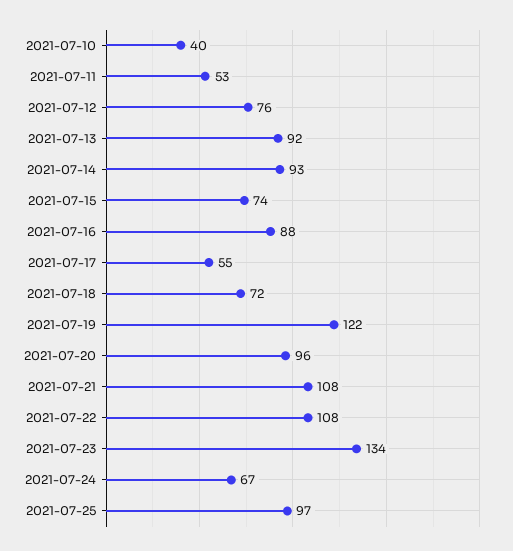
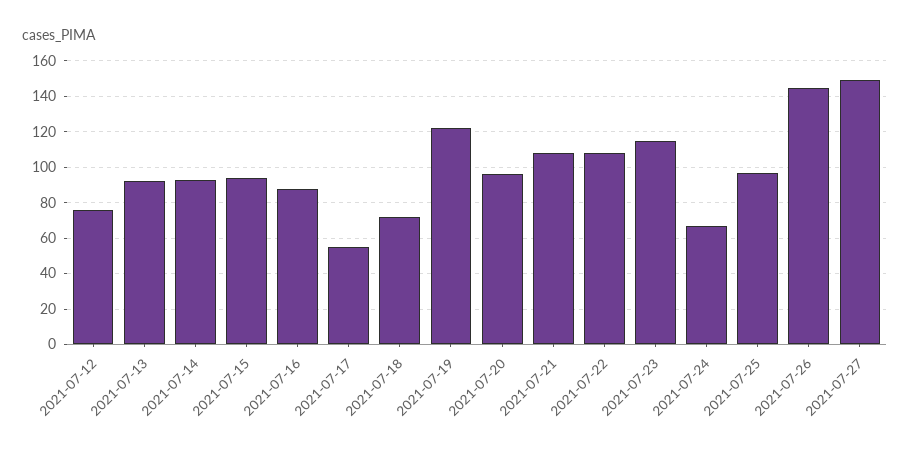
2021-07-10: 40 -> none
2021-07-11: 53 -> none
2021-07-15: 74 -> 95
2021-07-23: 134 -> 115
2021-07-26: none -> 145
2021-07-27: none -> 150

